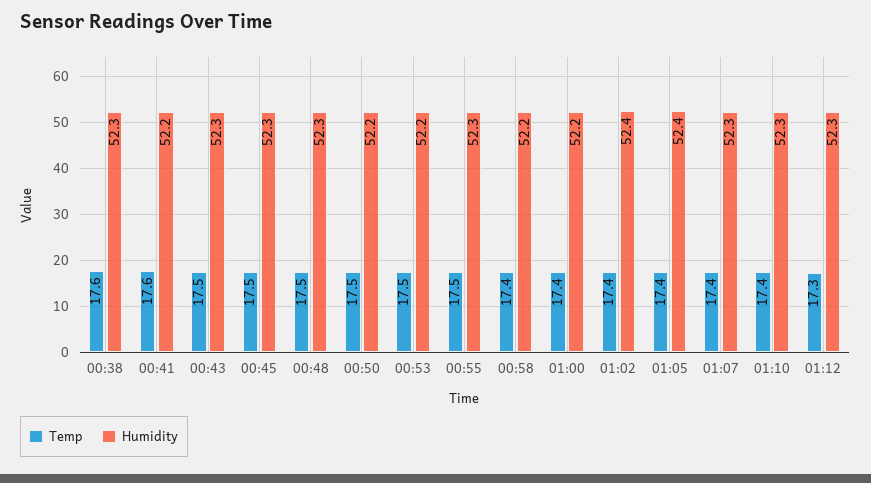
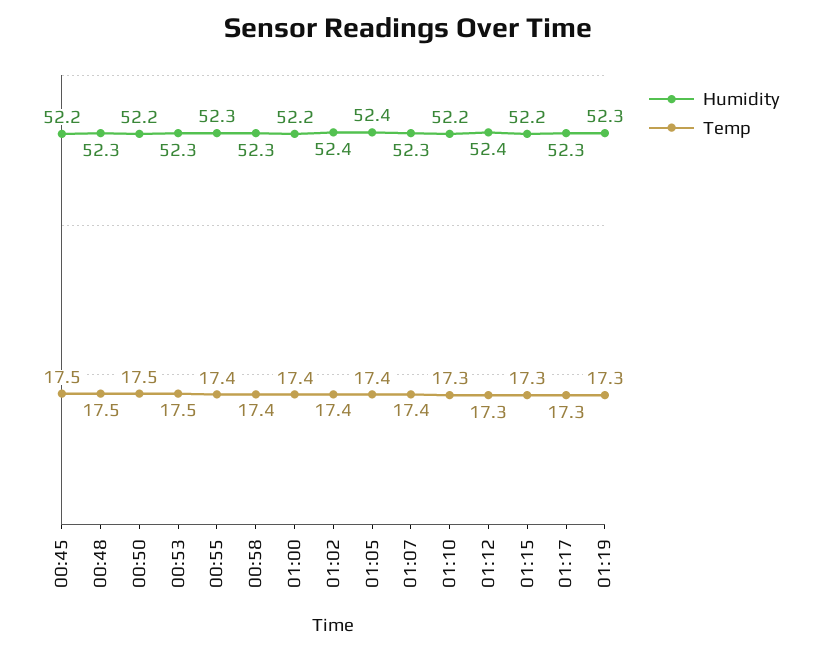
Temp, 00:38: 17.6 -> none
Humidity, 00:38: 52.3 -> none
Temp, 00:41: 17.6 -> none
Humidity, 00:41: 52.2 -> none
Temp, 00:43: 17.5 -> none
Humidity, 00:43: 52.3 -> none
Humidity, 00:45: 52.3 -> 52.2
Humidity, 00:53: 52.2 -> 52.3
Temp, 00:55: 17.5 -> 17.4
Humidity, 00:58: 52.2 -> 52.3
Temp, 01:10: 17.4 -> 17.3
Humidity, 01:10: 52.3 -> 52.2
Humidity, 01:12: 52.3 -> 52.4
Humidity, 01:15: none -> 52.2
Temp, 01:15: none -> 17.3
Humidity, 01:17: none -> 52.3
Temp, 01:17: none -> 17.3
Humidity, 01:19: none -> 52.3
Temp, 01:19: none -> 17.3

